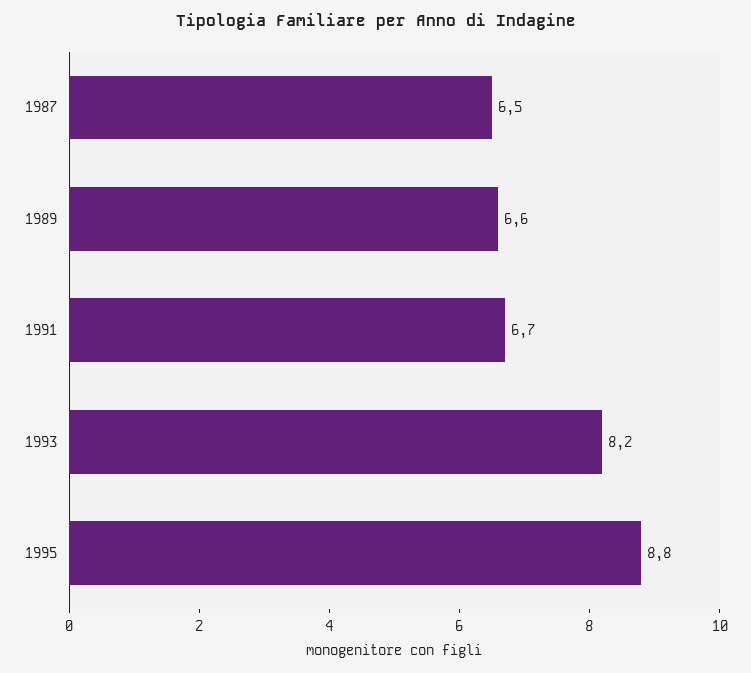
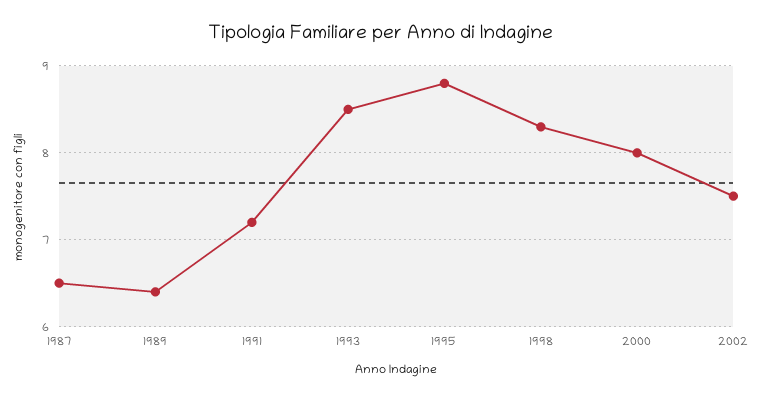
1989: 6.6 -> 6.4
1991: 6.7 -> 7.2
1993: 8.2 -> 8.5
1998: none -> 8.3
2000: none -> 8
2002: none -> 7.5

